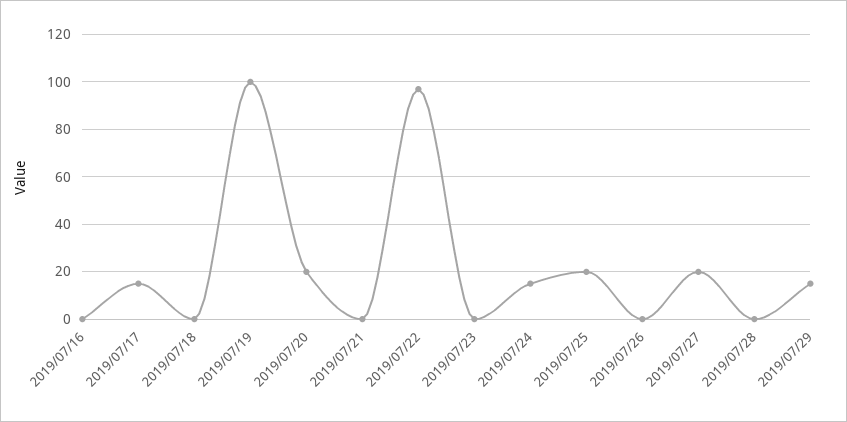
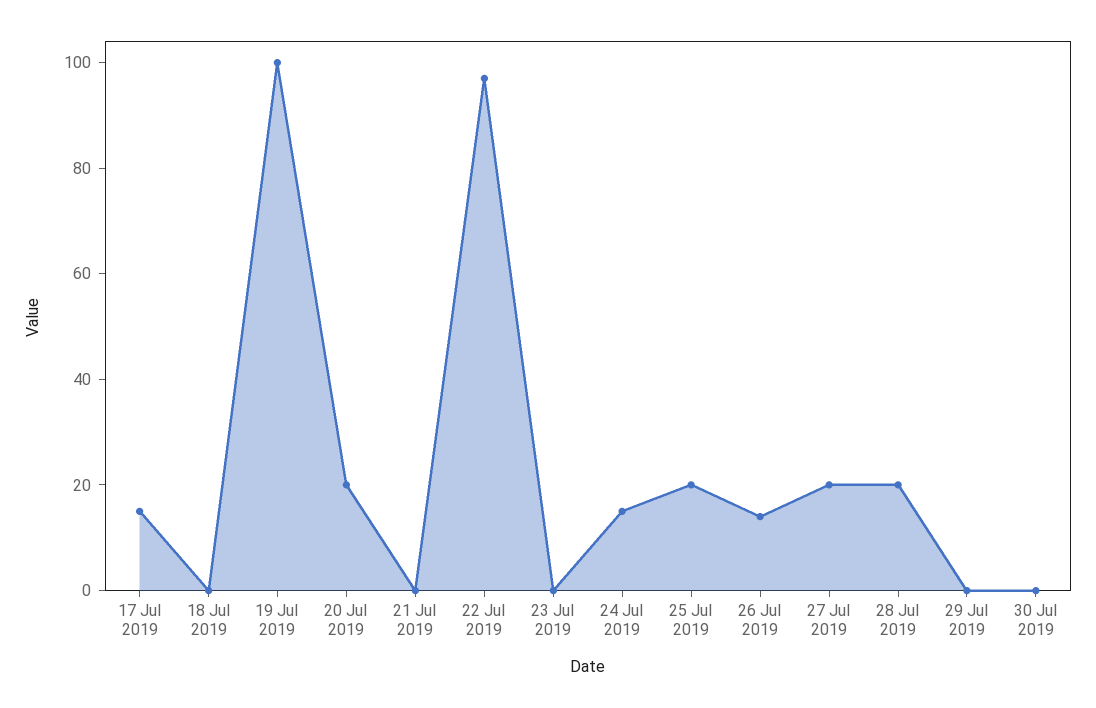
2019/07/16: 0 -> none
2019/07/26: 0 -> 15
2019/07/28: 0 -> 20
2019/07/29: 15 -> 0
30 Jul 2019: none -> 0

